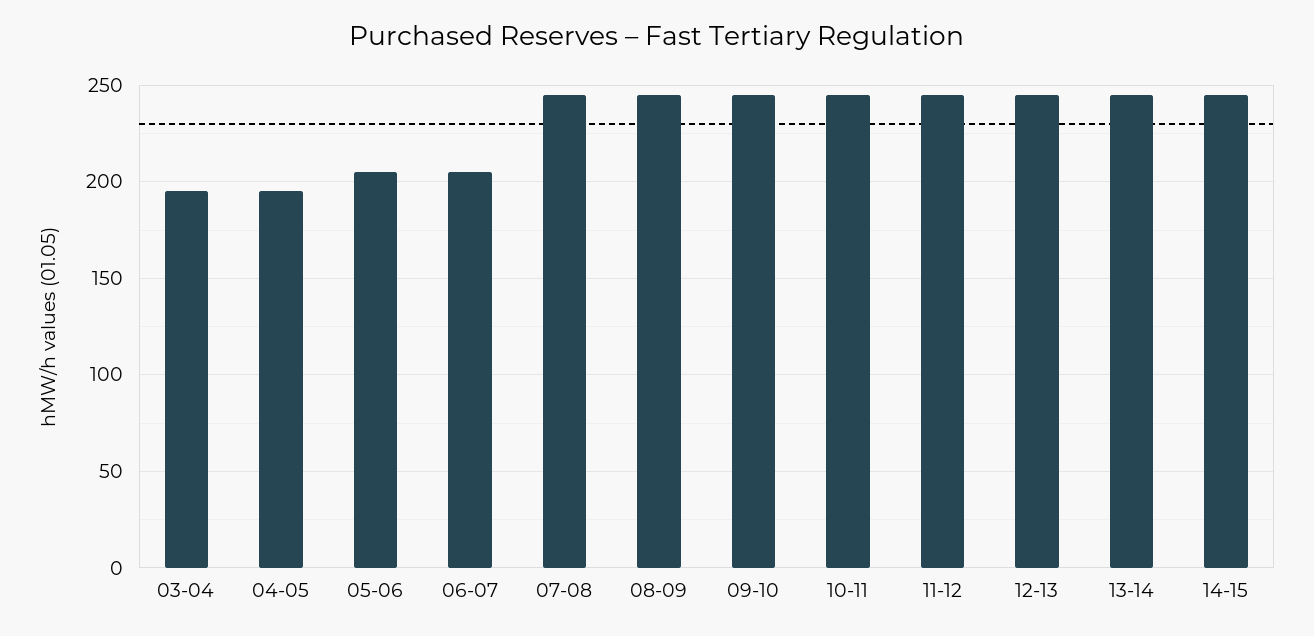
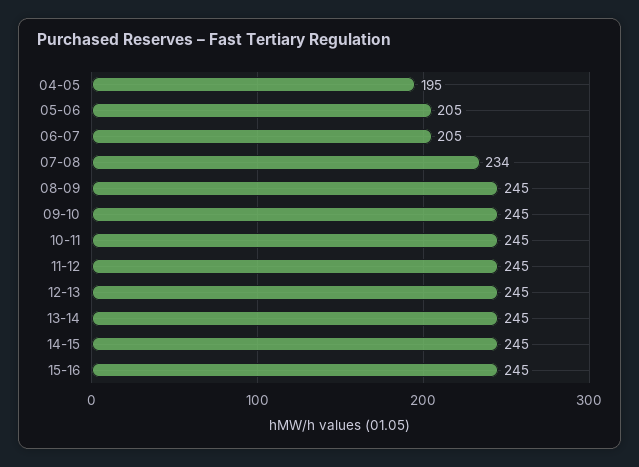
03-04: 195 -> none
07-08: 245 -> 234
15-16: none -> 245

